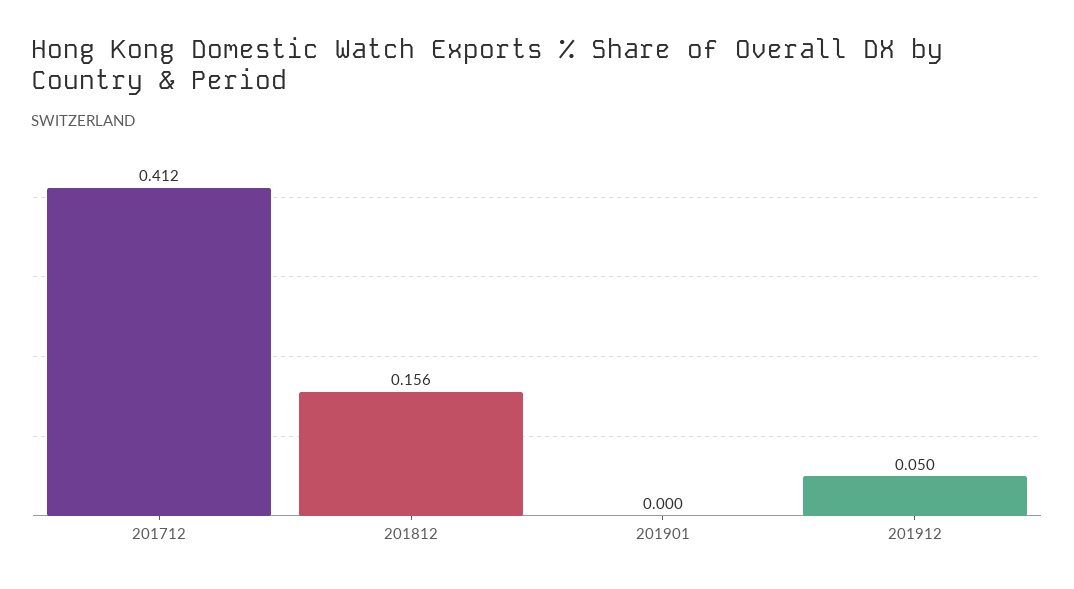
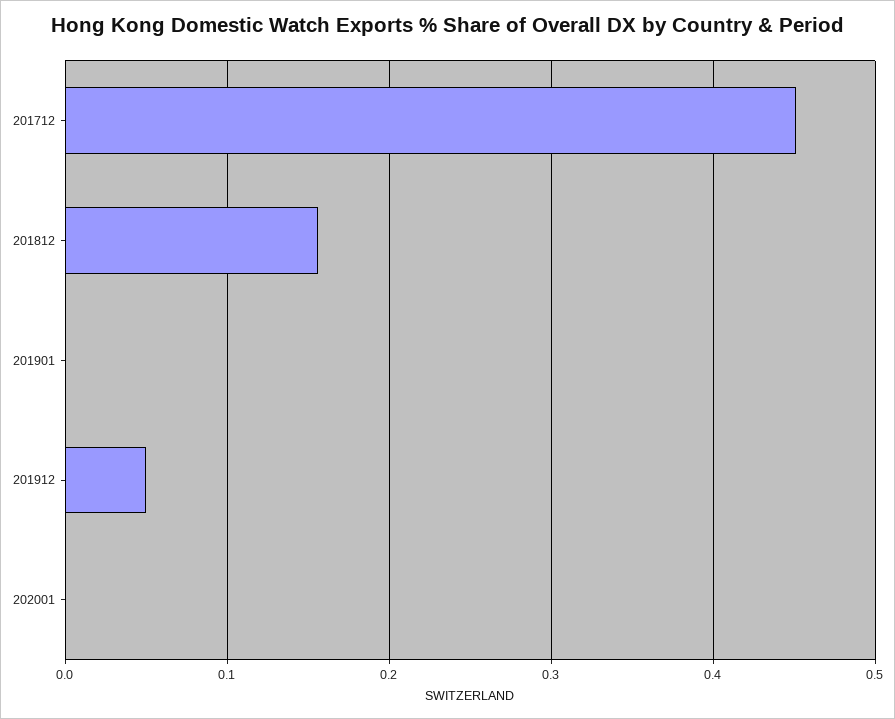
201712: 0.412 -> 0.45
202001: none -> 0

